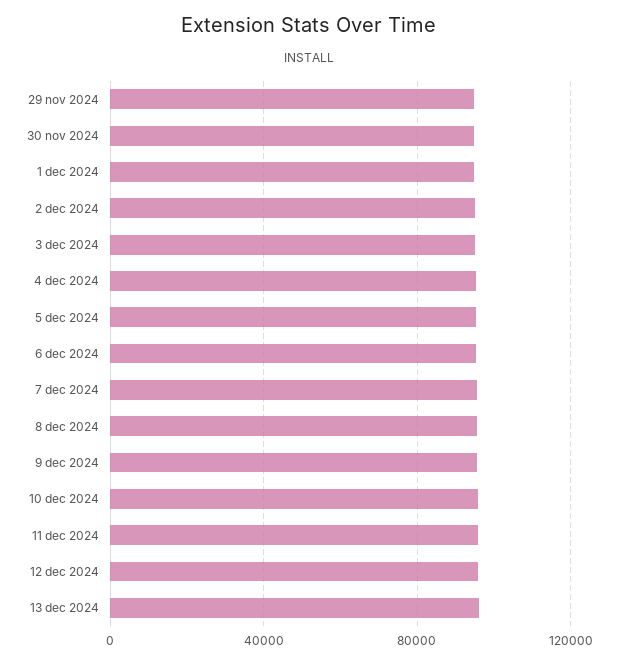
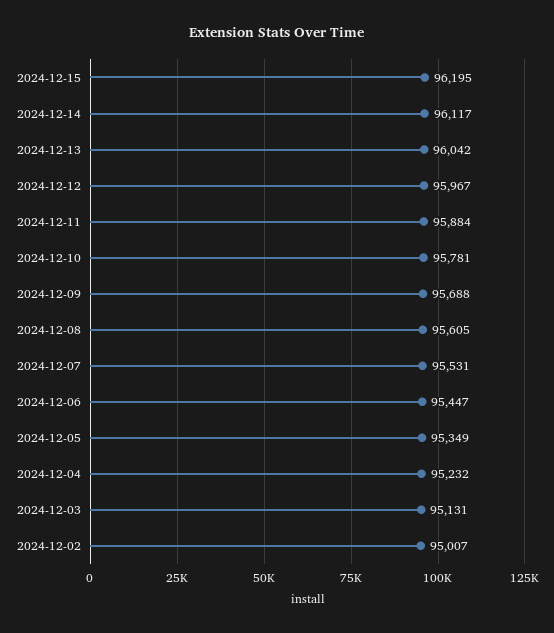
29 nov 2024: 95000 -> none
30 nov 2024: 95000 -> none
1 dec 2024: 95000 -> none
2024-12-15: none -> 96195
2024-12-14: none -> 96117

